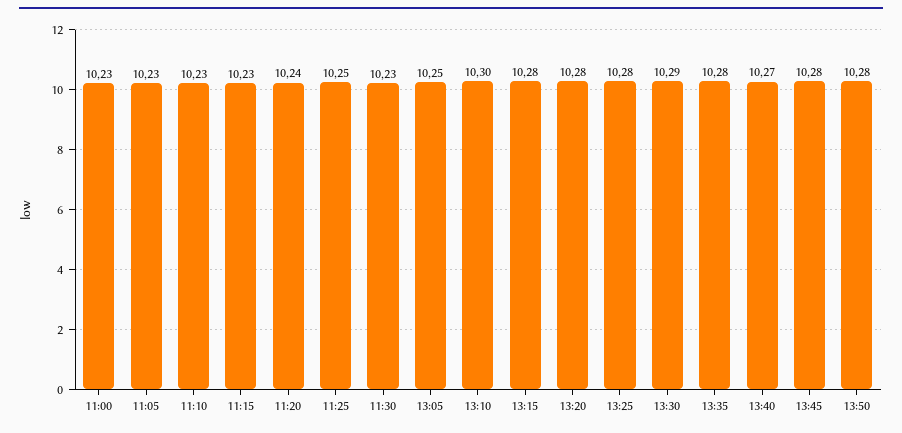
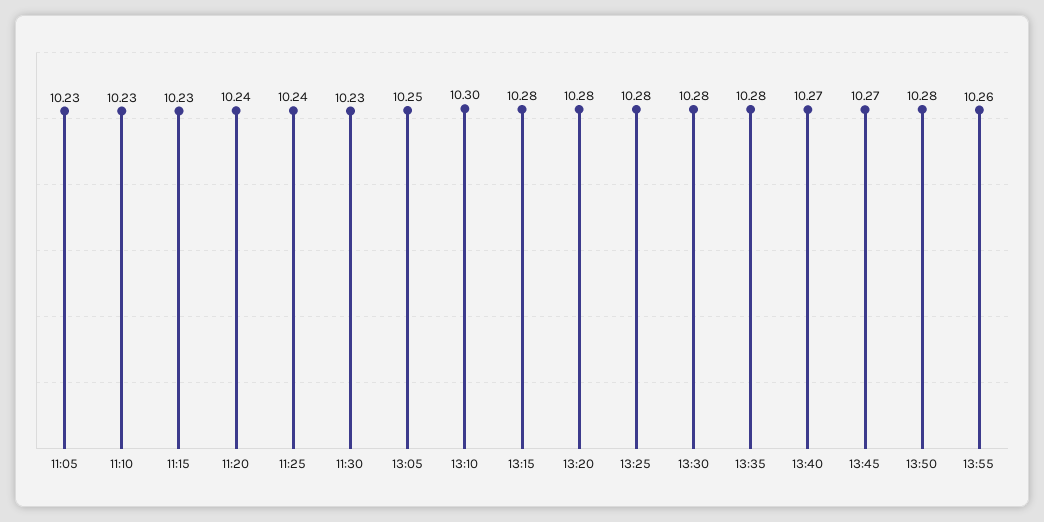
11:00: 10.23 -> none
11:25: 10.25 -> 10.24
13:30: 10.29 -> 10.28
13:45: 10.28 -> 10.27
13:55: none -> 10.26

